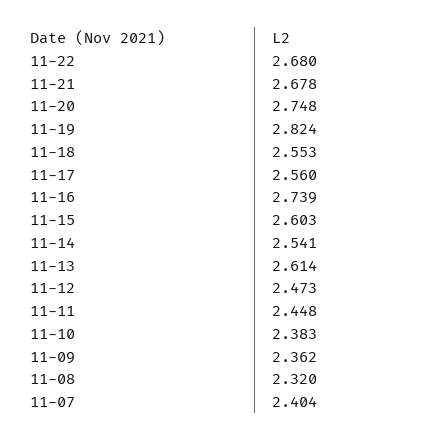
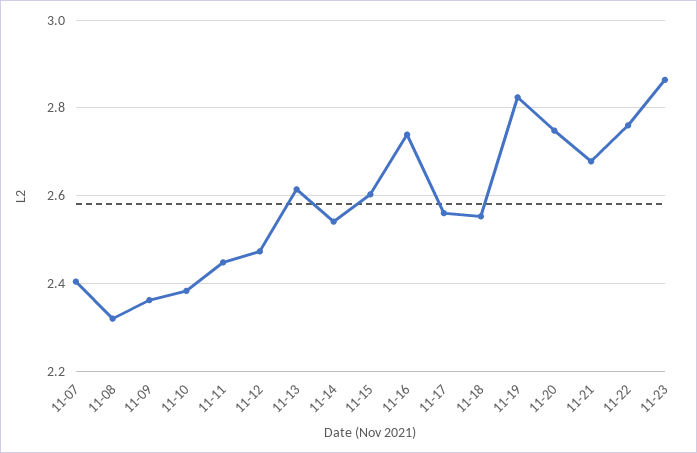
11-22: 2.68 -> 2.76
11-23: none -> 2.86

